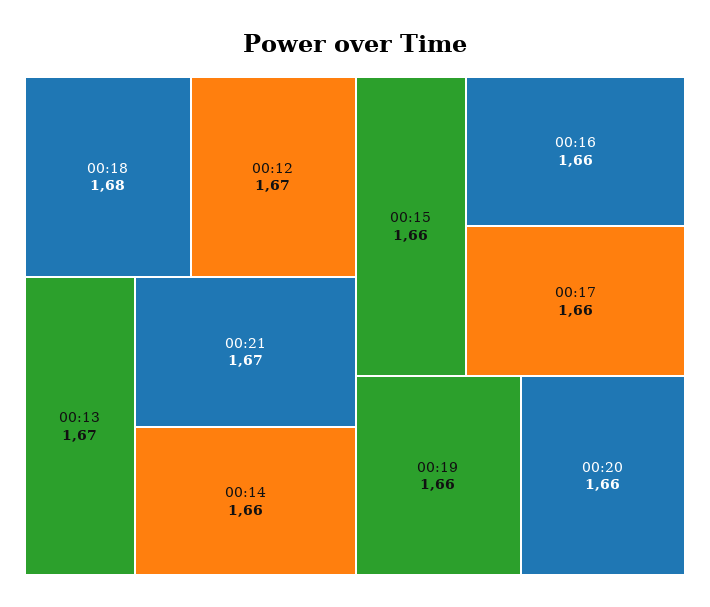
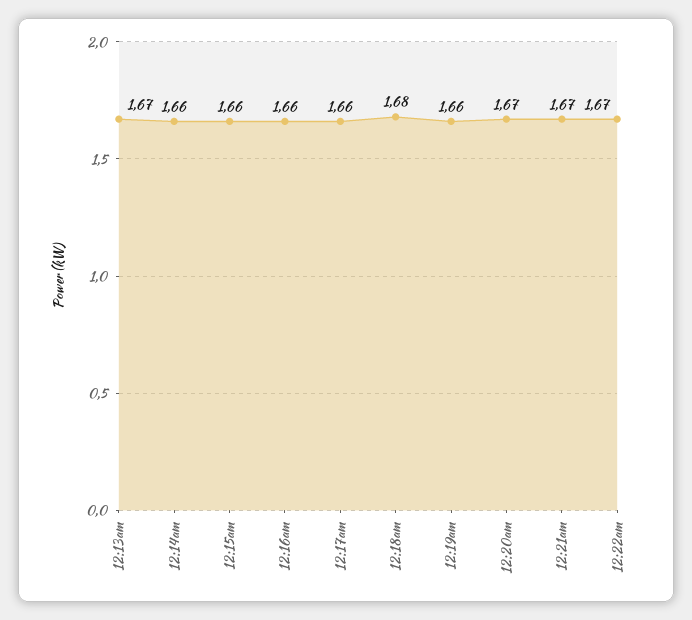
00:12: 1.67 -> none
00:20: 1.66 -> 1.67
12:22am: none -> 1.67

